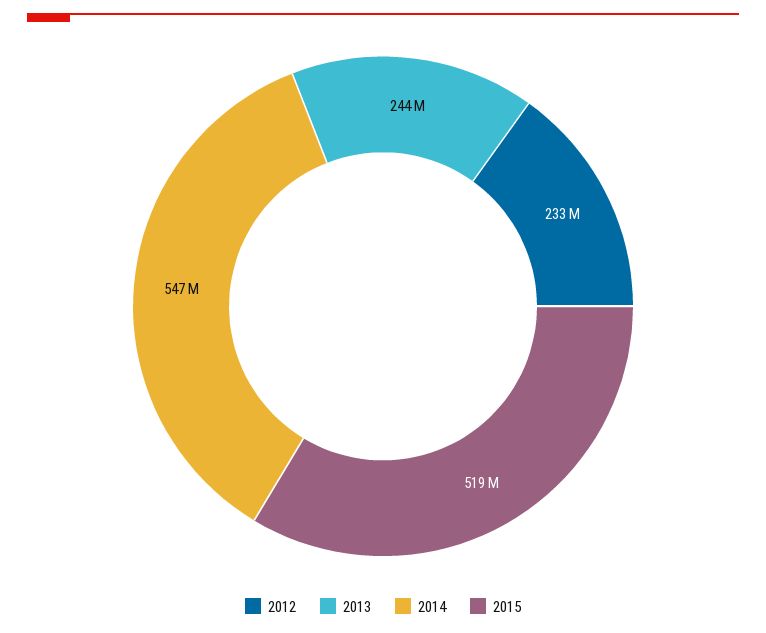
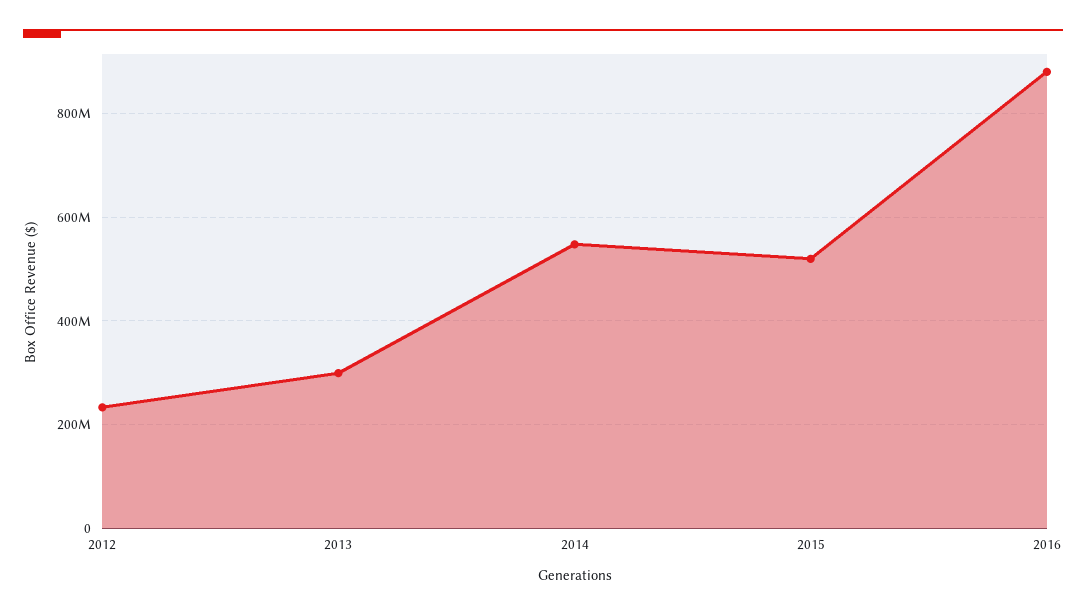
2013: 244000000 -> 300000000
2016: none -> 880000000

